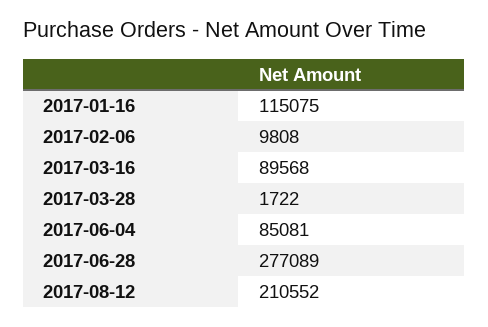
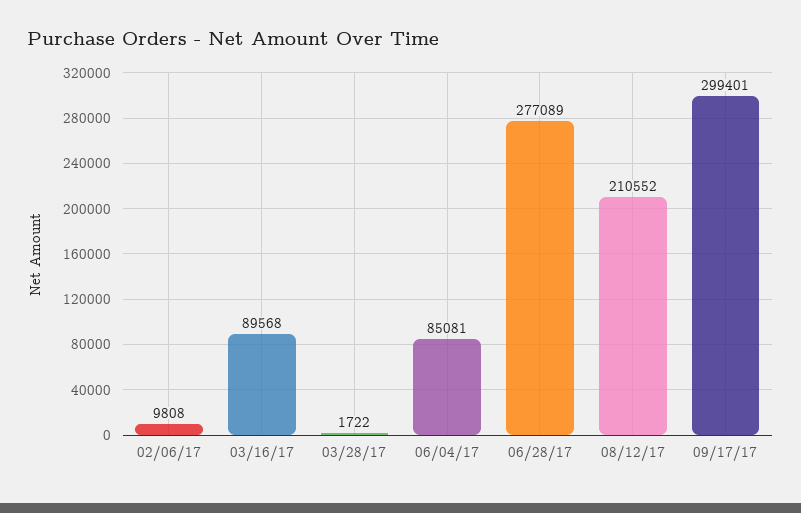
2017-01-16: 115075 -> none
09/17/17: none -> 299401

